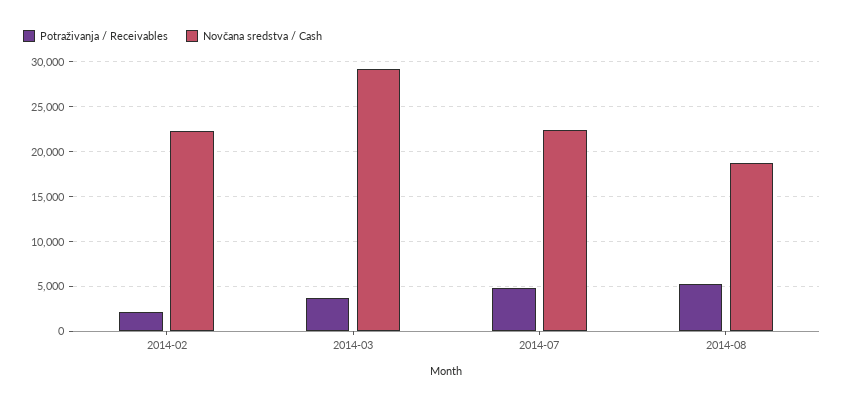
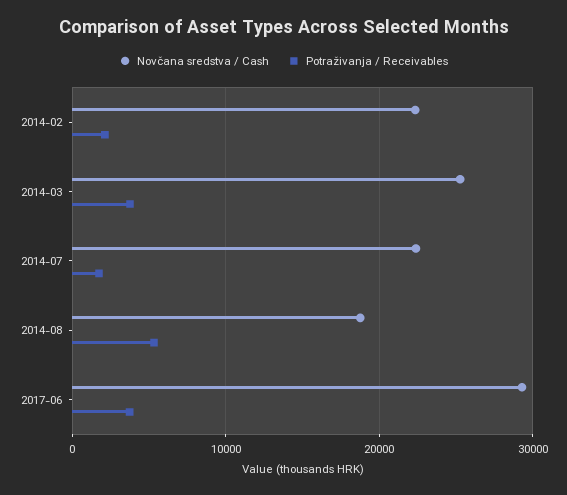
Novčana sredstva / Cash, 2014-03: 29000 -> 25000
Potraživanja / Receivables, 2014-07: 5000 -> 2000
Novčana sredstva / Cash, 2017-06: none -> 29000
Potraživanja / Receivables, 2017-06: none -> 4000

